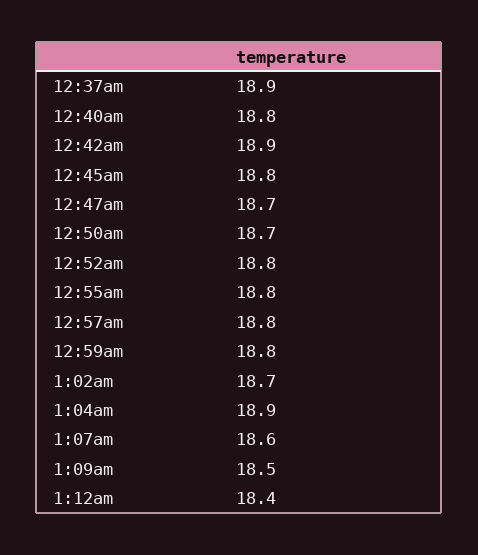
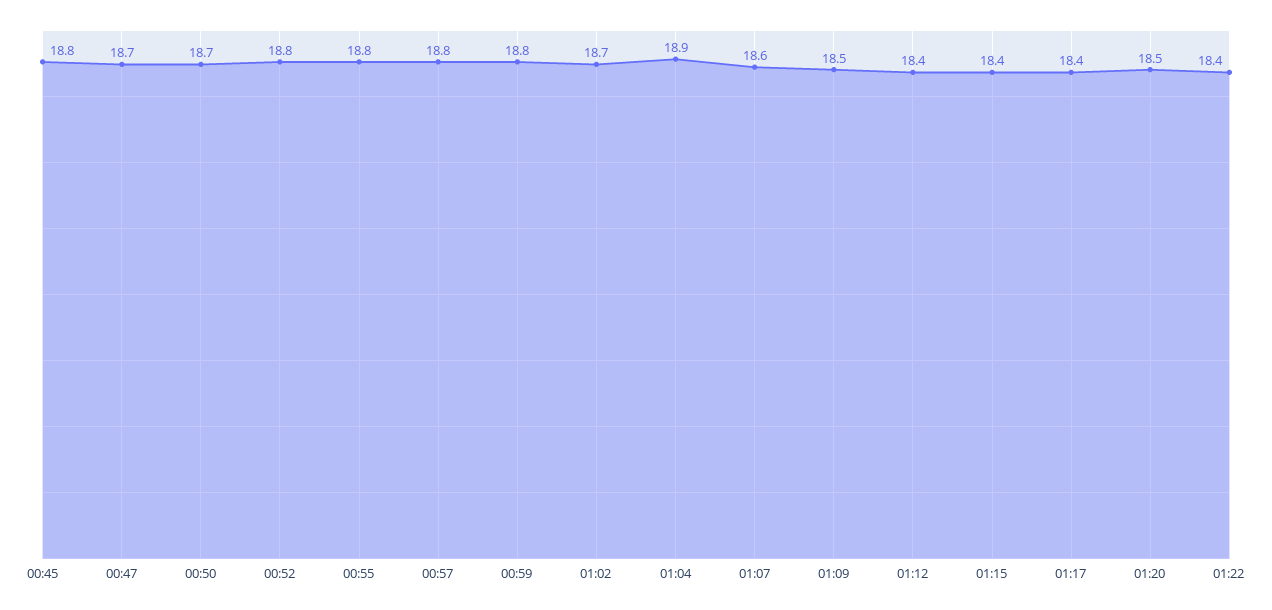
12:37am: 18.9 -> none
12:40am: 18.8 -> none
12:42am: 18.9 -> none
01:15: none -> 18.4
01:17: none -> 18.4
01:20: none -> 18.5
01:22: none -> 18.4

